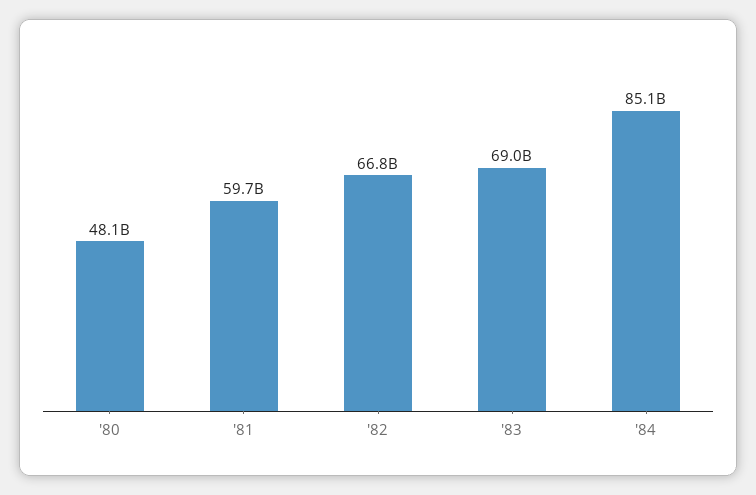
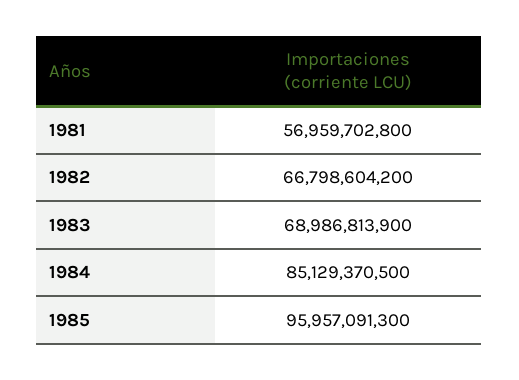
'80: 48100000000 -> none
'81: 59700000000 -> 56959702800
1985: none -> 95957091300

